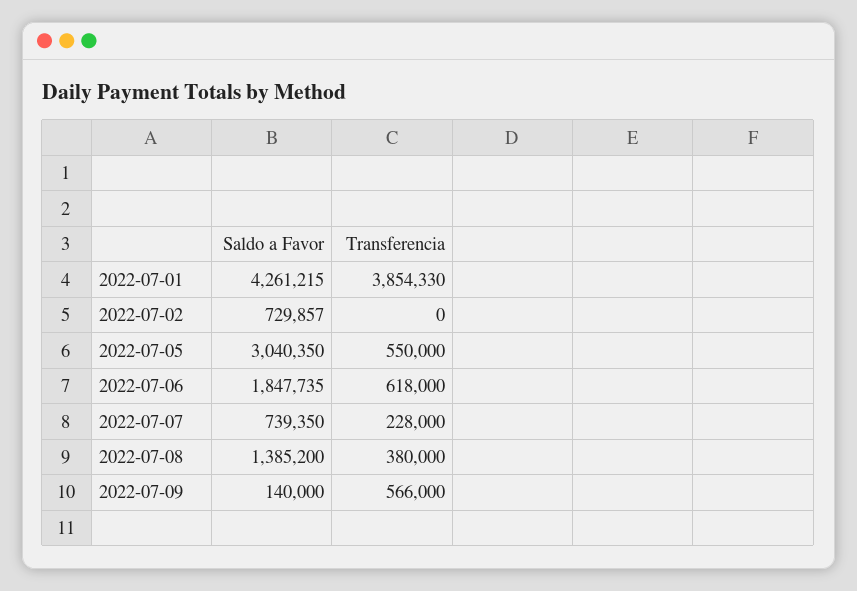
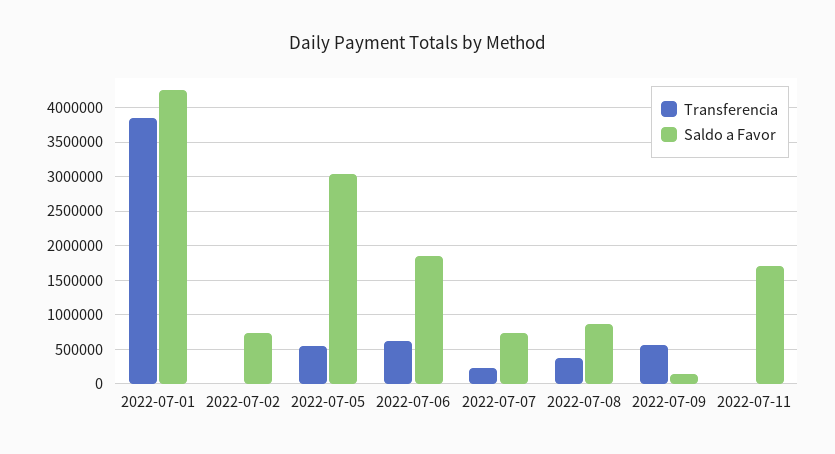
Saldo a Favor, 2022-07-08: 1385200 -> 900000
Transferencia, 2022-07-11: none -> 0
Saldo a Favor, 2022-07-11: none -> 1700000

